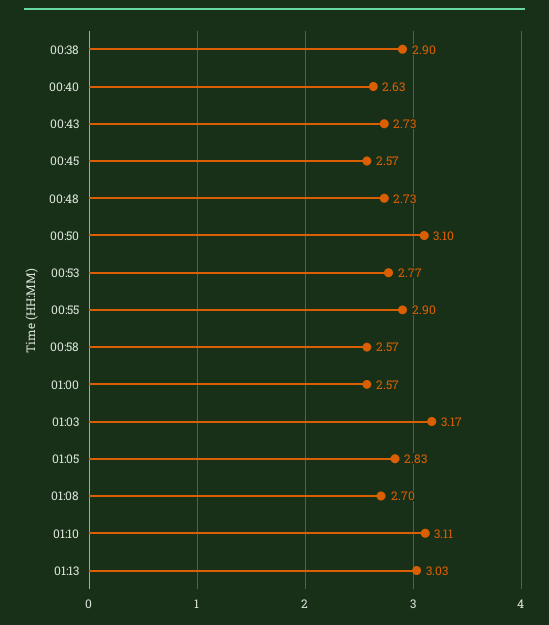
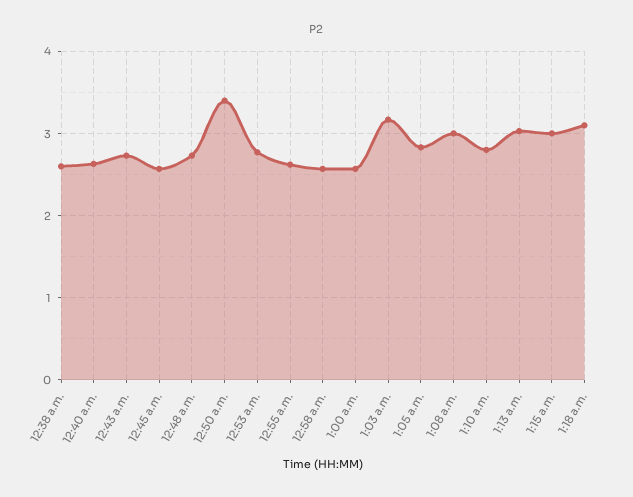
00:38: 2.9 -> 2.6
00:50: 3.1 -> 3.4
00:55: 2.9 -> 2.6
01:08: 2.7 -> 3
01:10: 3.11 -> 2.8
1:15 a.m.: none -> 3
1:18 a.m.: none -> 3.1

